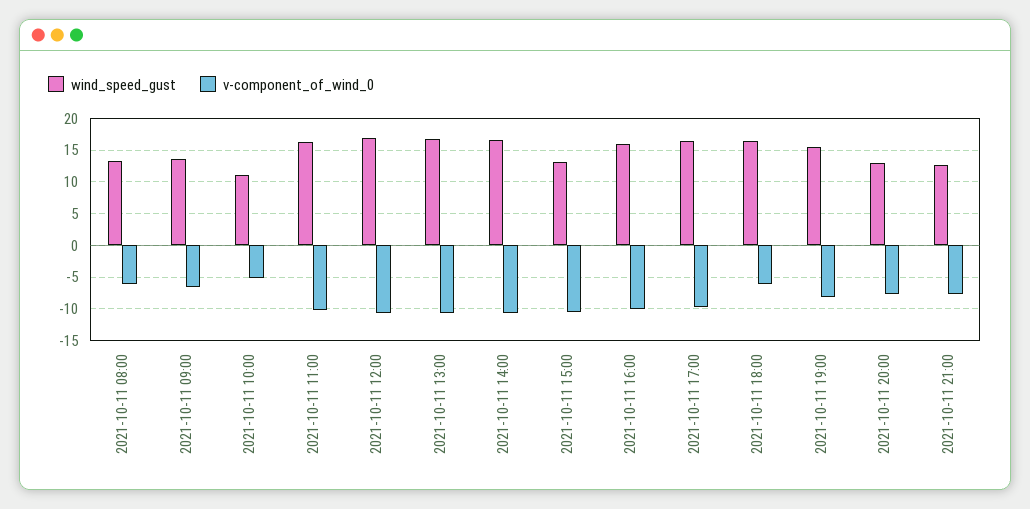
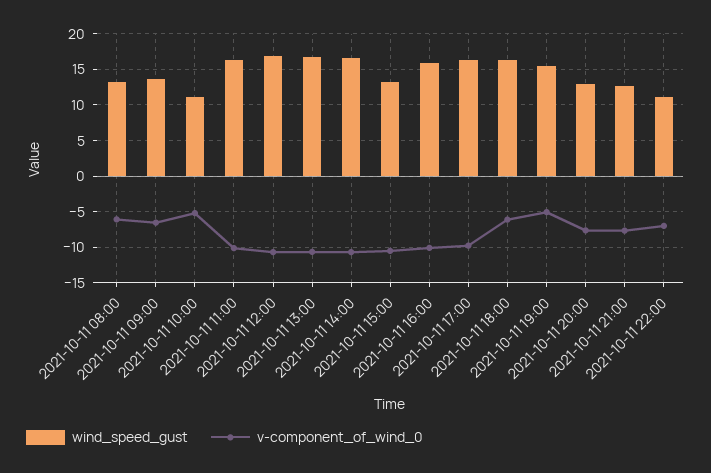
v-component_of_wind_0, 2021-10-11 19:00: -8 -> -5
wind_speed_gust, 2021-10-11 22:00: none -> 11
v-component_of_wind_0, 2021-10-11 22:00: none -> -7

